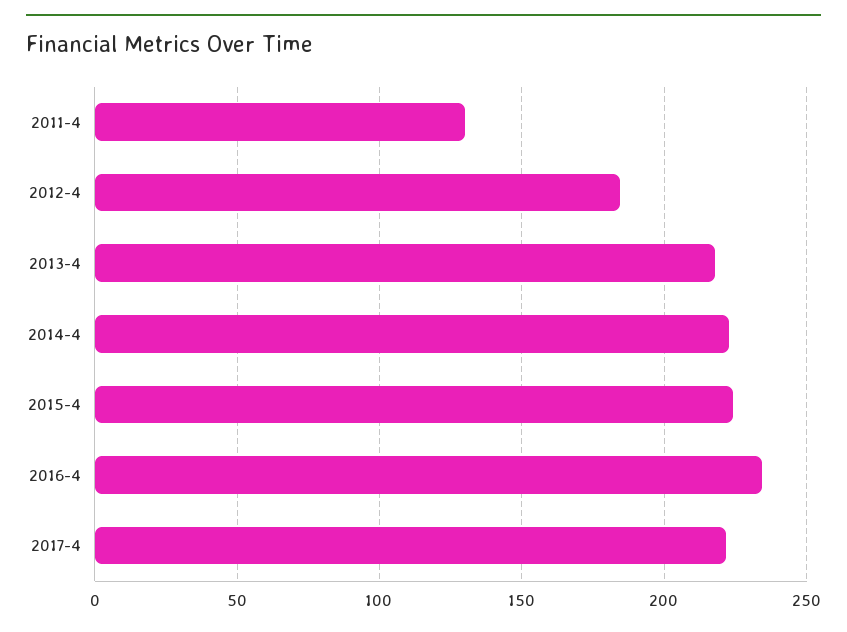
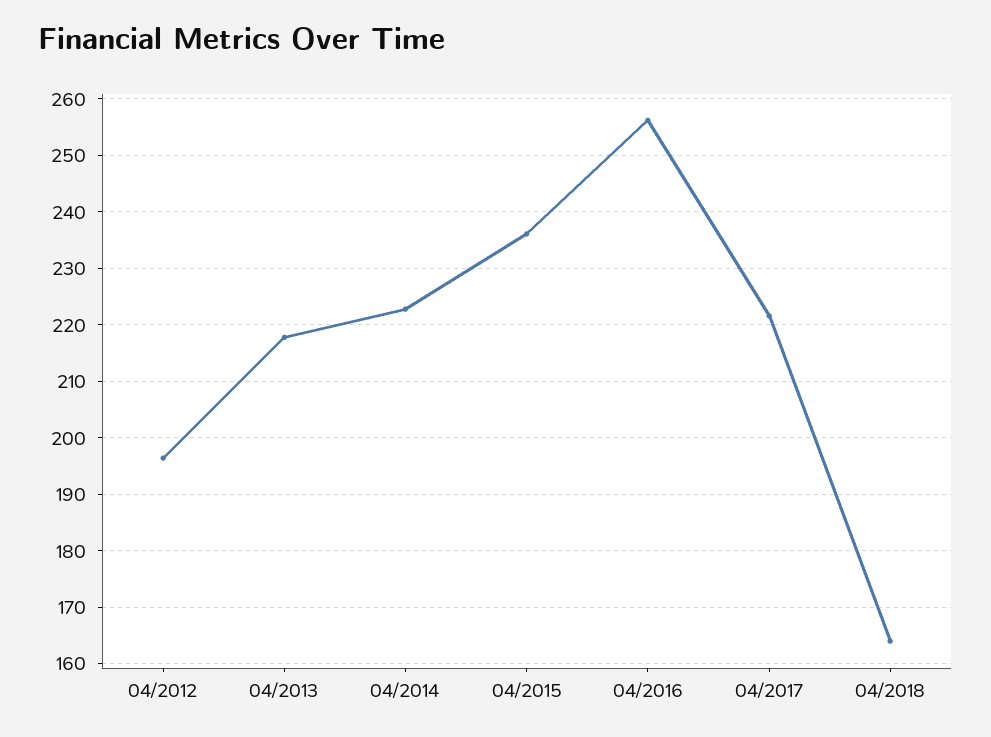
2011-4: 130 -> none
2012-4: 185 -> 196
2015-4: 225 -> 236
2016-4: 235 -> 256
04/2018: none -> 164

